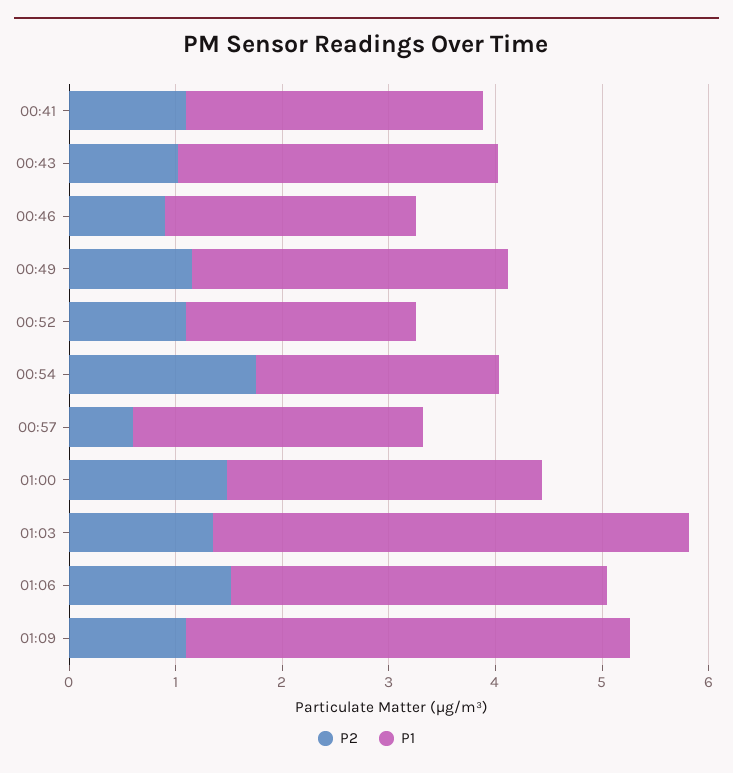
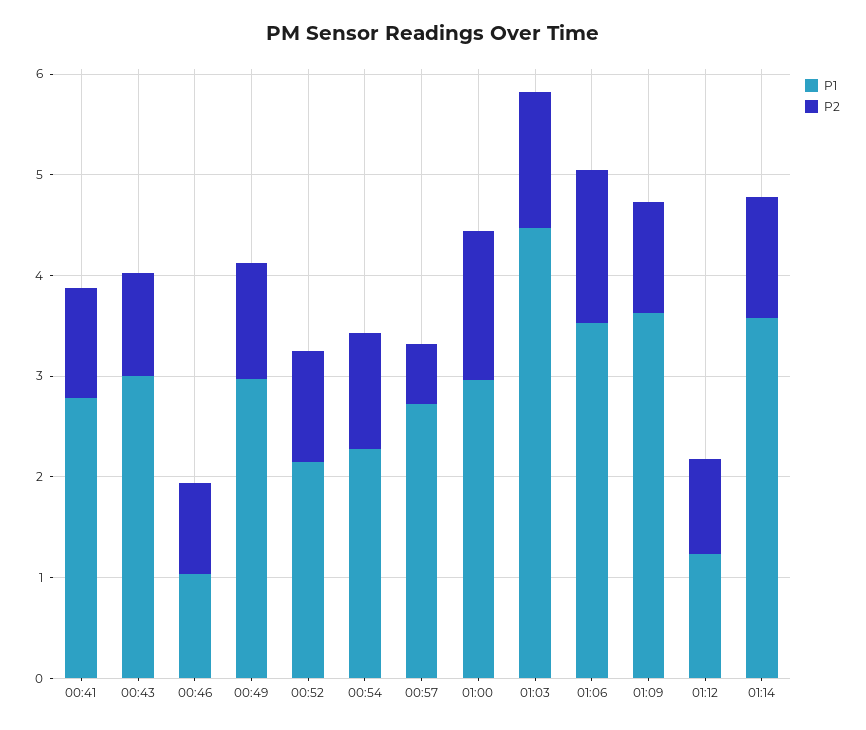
P1, 00:46: 2.4 -> 1
P2, 00:54: 1.8 -> 1.2
P1, 01:09: 4.2 -> 3.6
P1, 01:12: none -> 1.2
P2, 01:12: none -> 1
P1, 01:14: none -> 3.6
P2, 01:14: none -> 1.2

